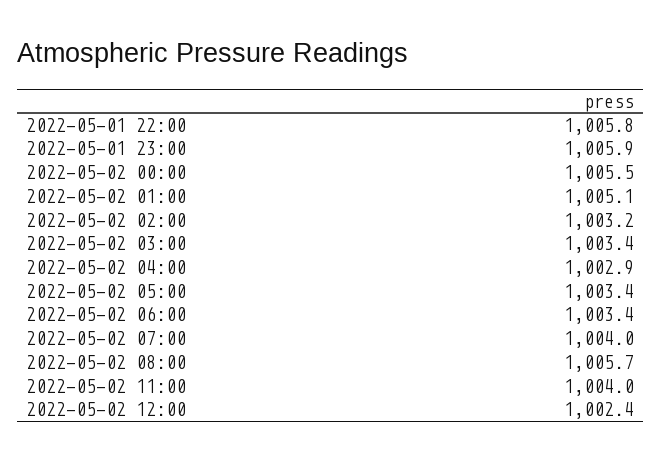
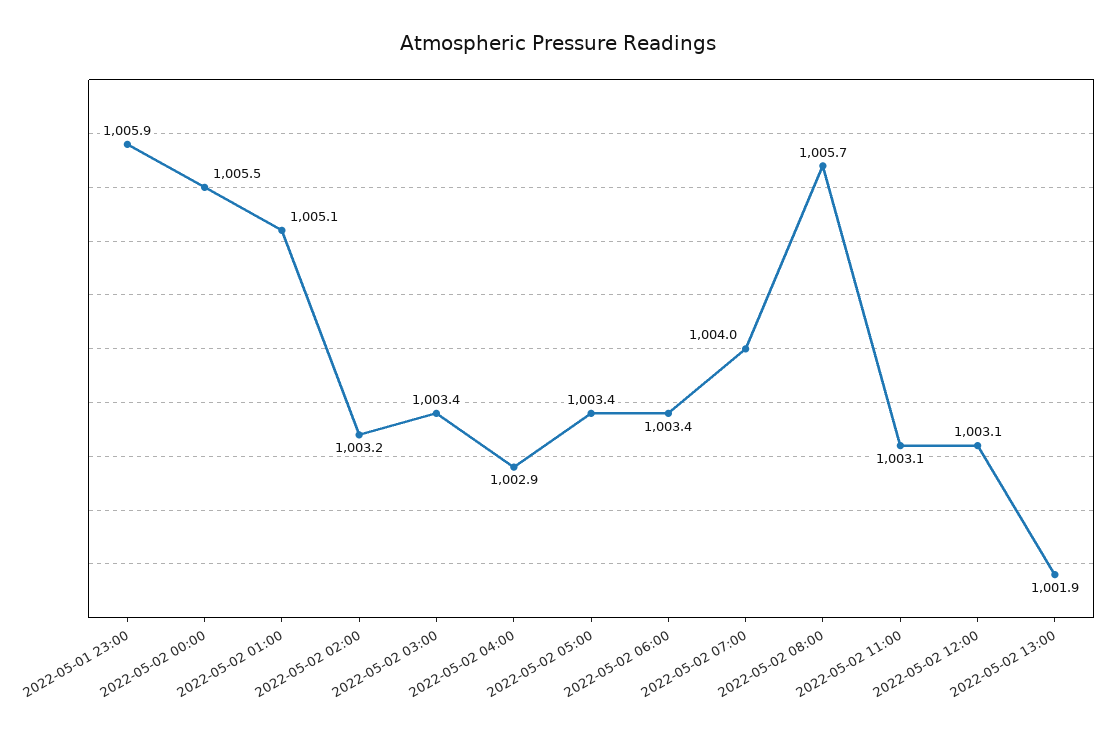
2022-05-01 22:00: 1005.8 -> none
2022-05-02 11:00: 1004 -> 1003.1
2022-05-02 12:00: 1002.4 -> 1003.1
2022-05-02 13:00: none -> 1001.9

